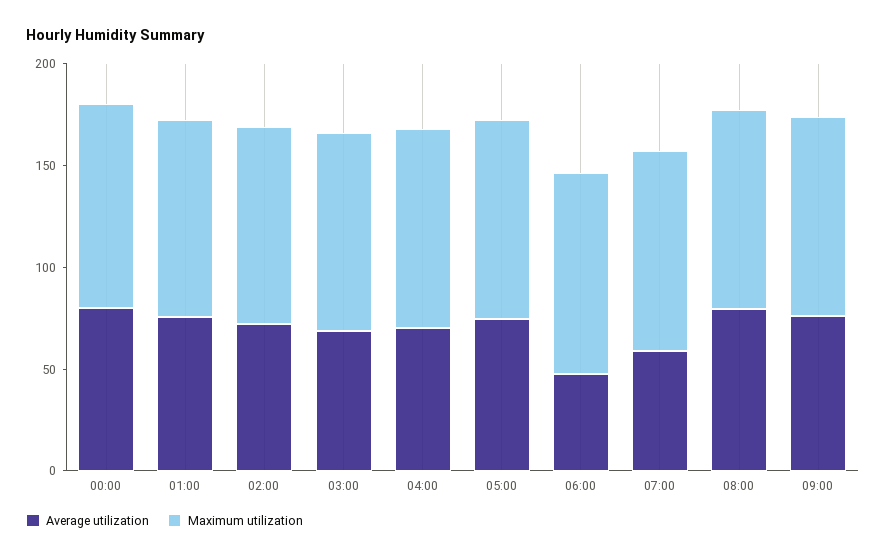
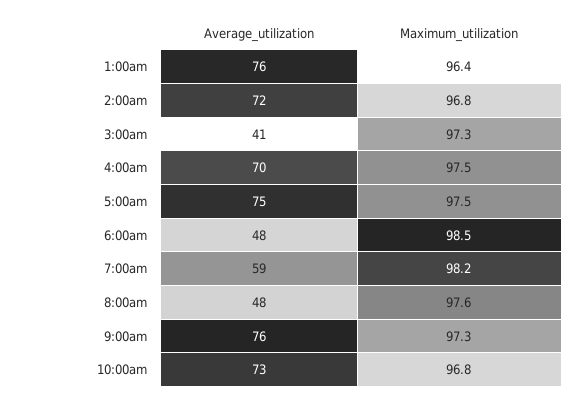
Average utilization, 00:00: 80 -> none
Maximum utilization, 00:00: 100 -> none
Average utilization, 03:00: 70 -> 41
Average utilization, 08:00: 80 -> 48
Average utilization, 10:00am: none -> 73
Maximum utilization, 10:00am: none -> 96.8

